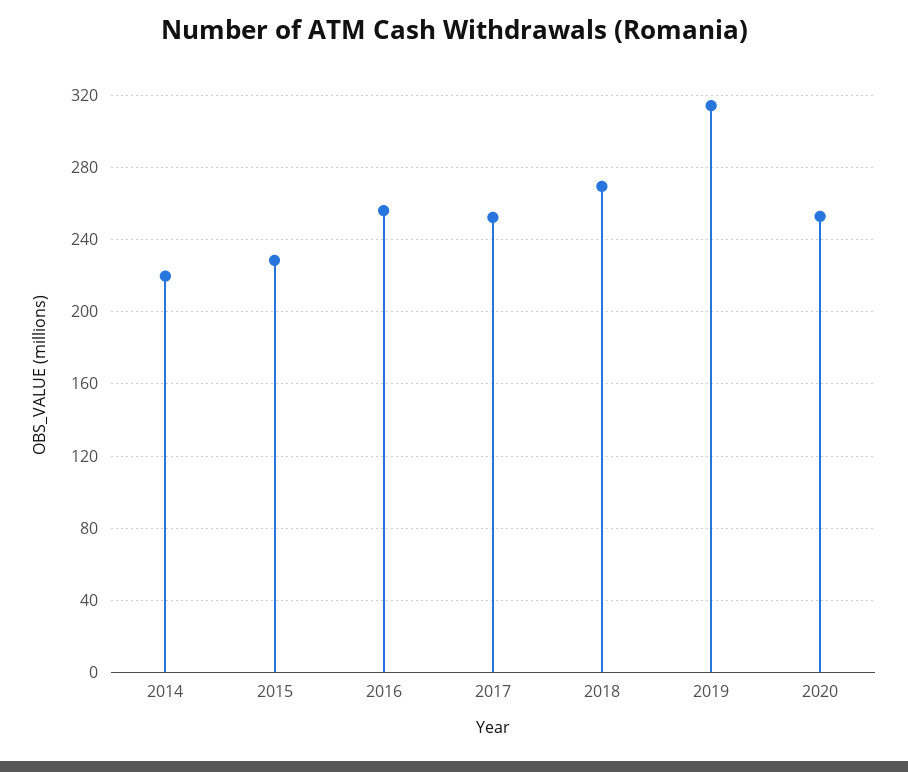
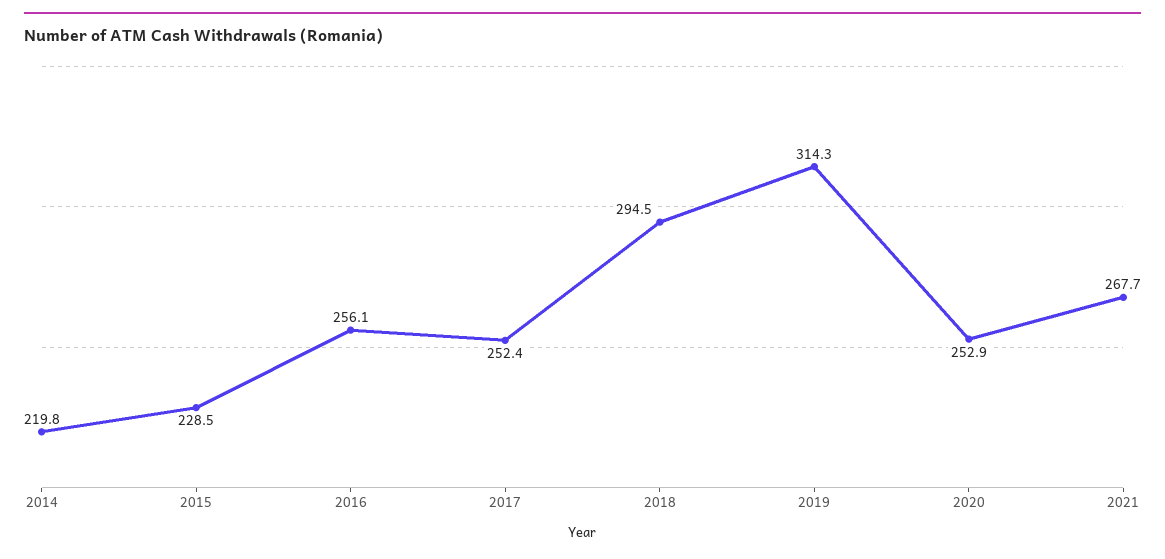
2018: 270 -> 294.5
2021: none -> 267.7

